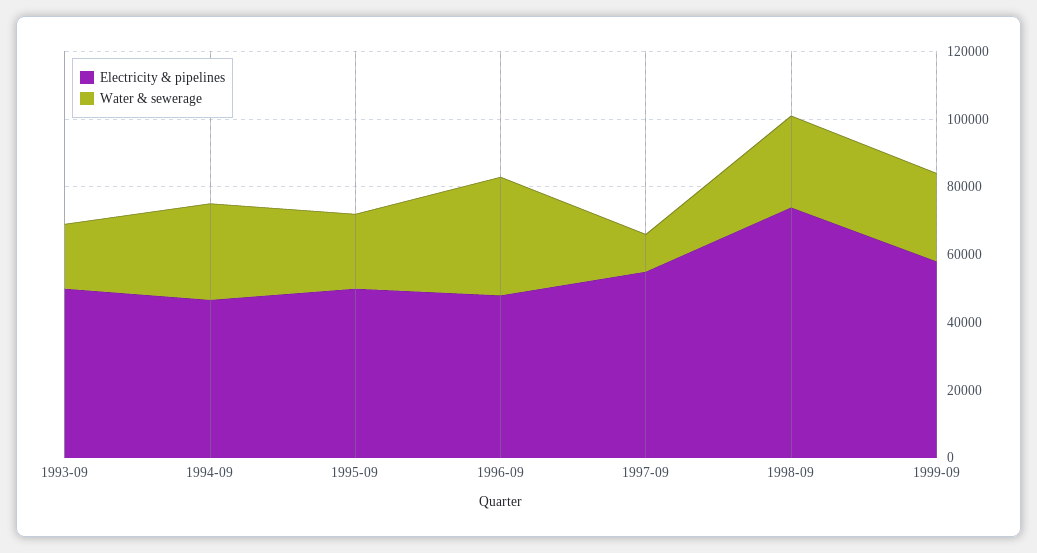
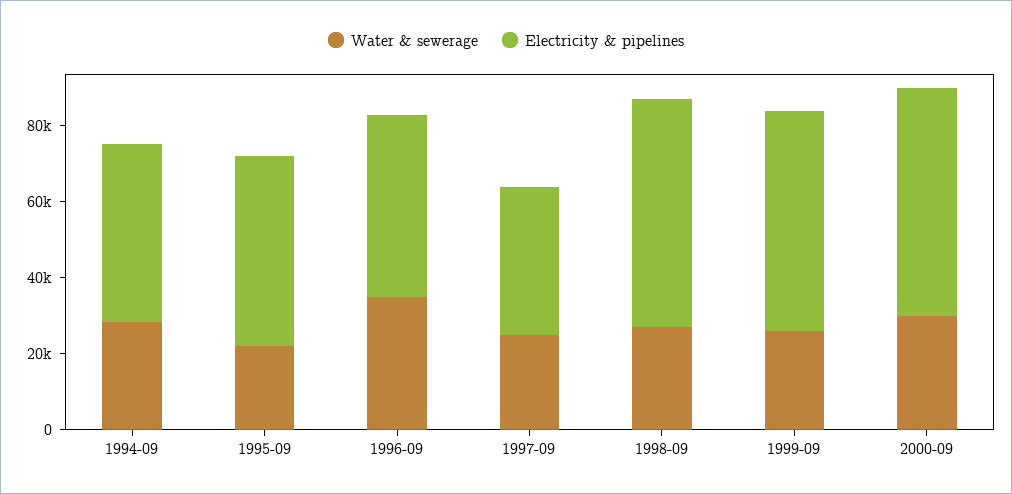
Electricity & pipelines, 1993-09: 50000 -> none
Water & sewerage, 1993-09: 20000 -> none
Electricity & pipelines, 1997-09: 55000 -> 40000
Water & sewerage, 1997-09: 10000 -> 25000
Electricity & pipelines, 1998-09: 75000 -> 60000
Water & sewerage, 2000-09: none -> 30000
Electricity & pipelines, 2000-09: none -> 60000

